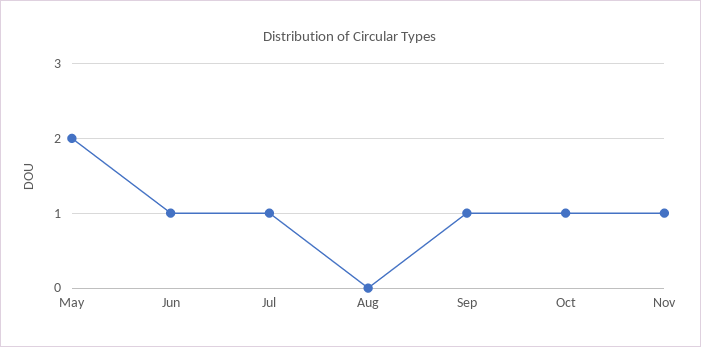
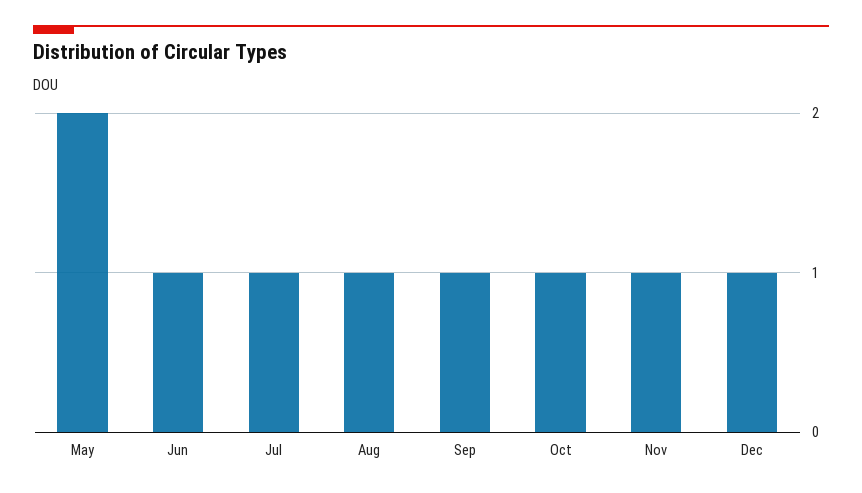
Aug: 0 -> 1
Dec: none -> 1

